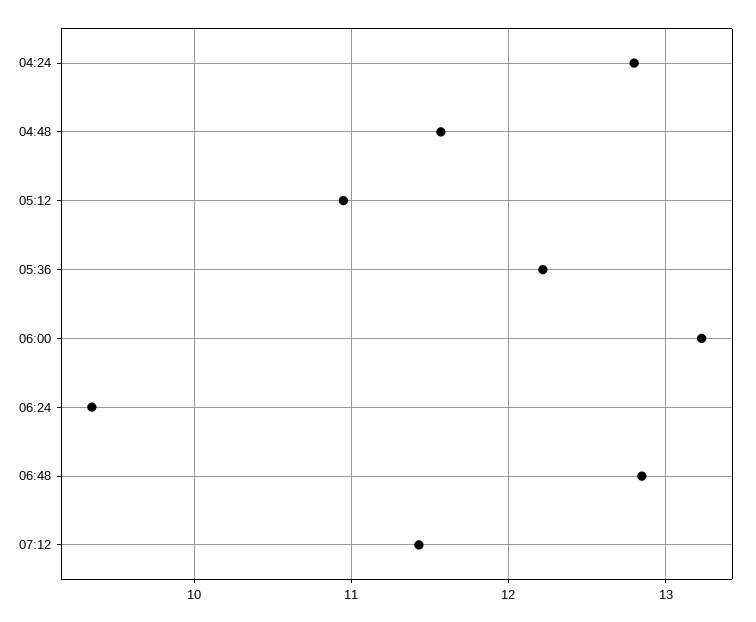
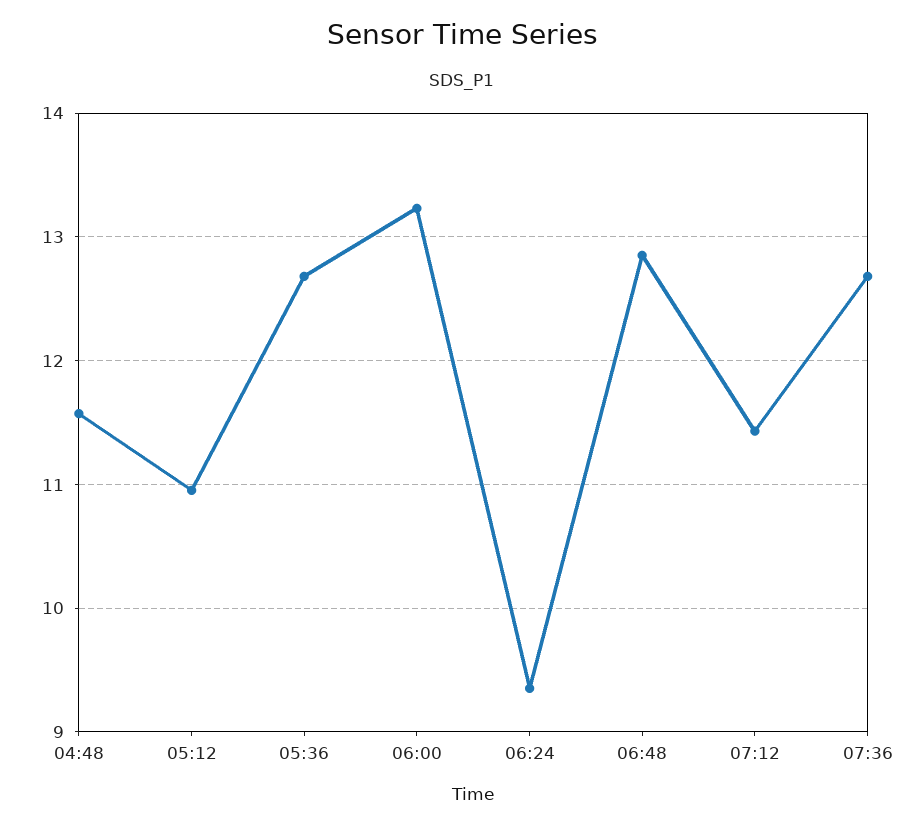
04:24: 12.8 -> none
05:36: 12.2 -> 12.7
07:36: none -> 12.7

